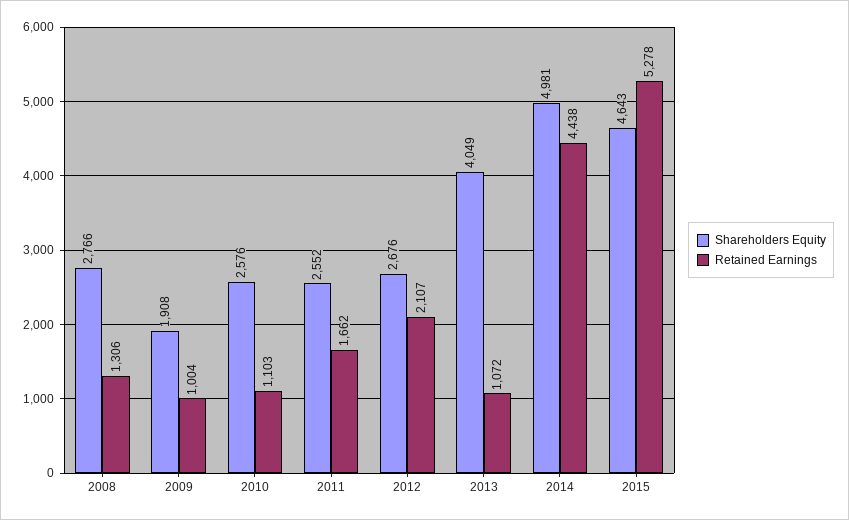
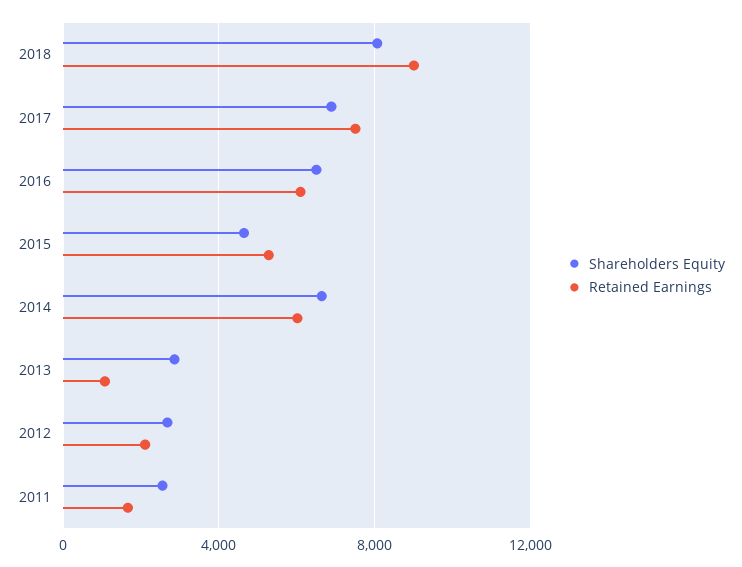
Shareholders Equity, 2008: 2766 -> none
Retained Earnings, 2008: 1306 -> none
Shareholders Equity, 2009: 1908 -> none
Retained Earnings, 2009: 1004 -> none
Shareholders Equity, 2010: 2576 -> none
Retained Earnings, 2010: 1103 -> none
Shareholders Equity, 2013: 4049 -> 3000
Shareholders Equity, 2014: 4981 -> 6500
Retained Earnings, 2014: 4438 -> 6000
Shareholders Equity, 2018: none -> 8000
Retained Earnings, 2018: none -> 9000
Shareholders Equity, 2017: none -> 7000
Retained Earnings, 2017: none -> 7500
Shareholders Equity, 2016: none -> 6500
Retained Earnings, 2016: none -> 6000

